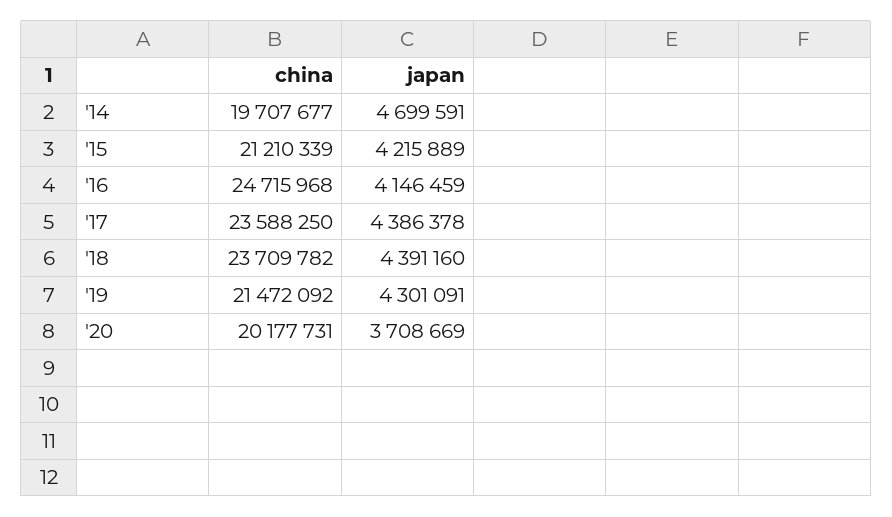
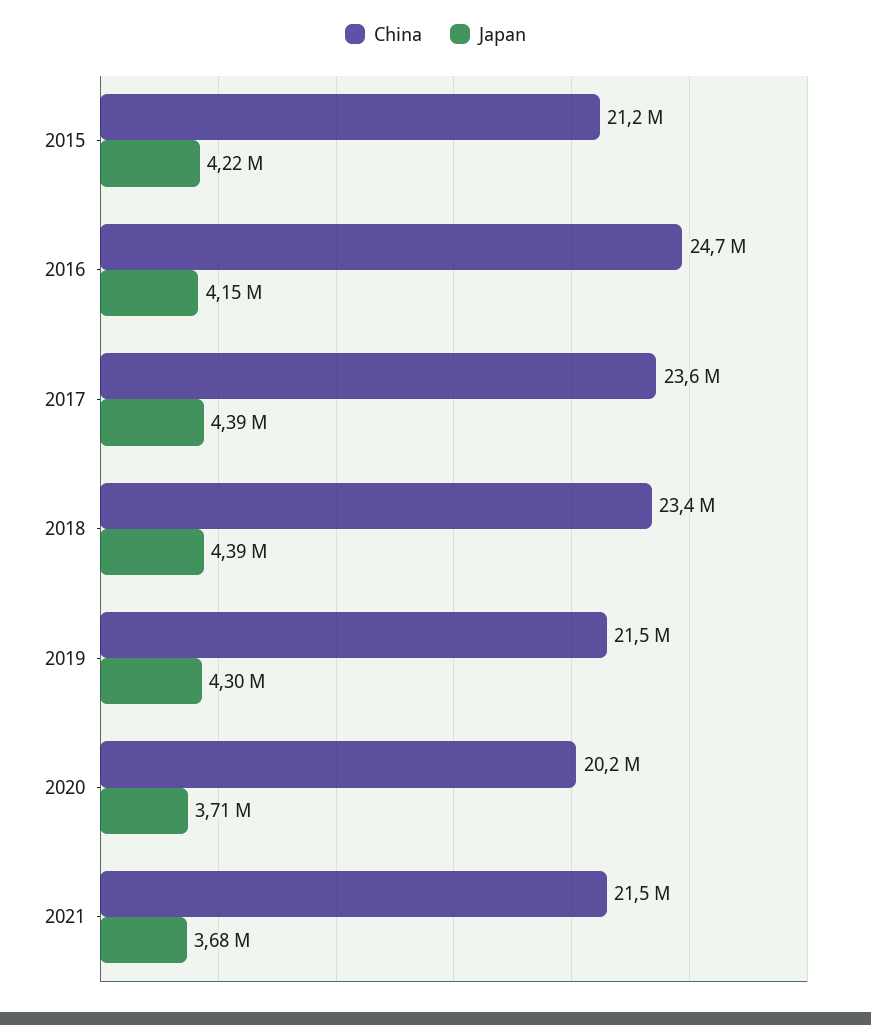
china, '14: 19707677 -> none
japan, '14: 4699591 -> none
china, '18: 23709782 -> 23400000
china, 2021: none -> 21500000
japan, 2021: none -> 3680000

